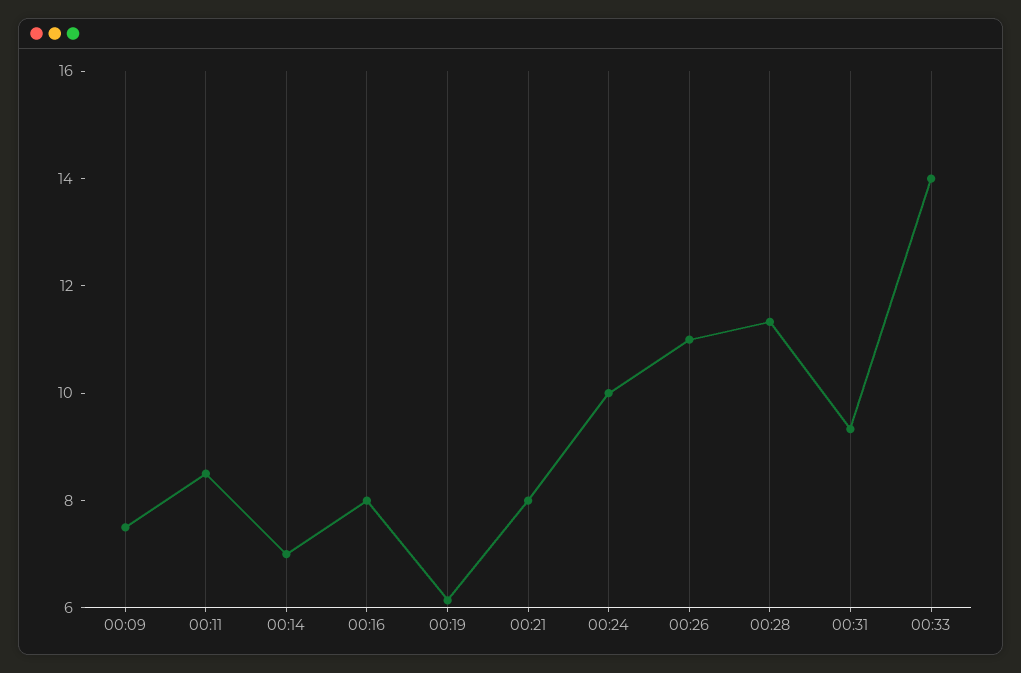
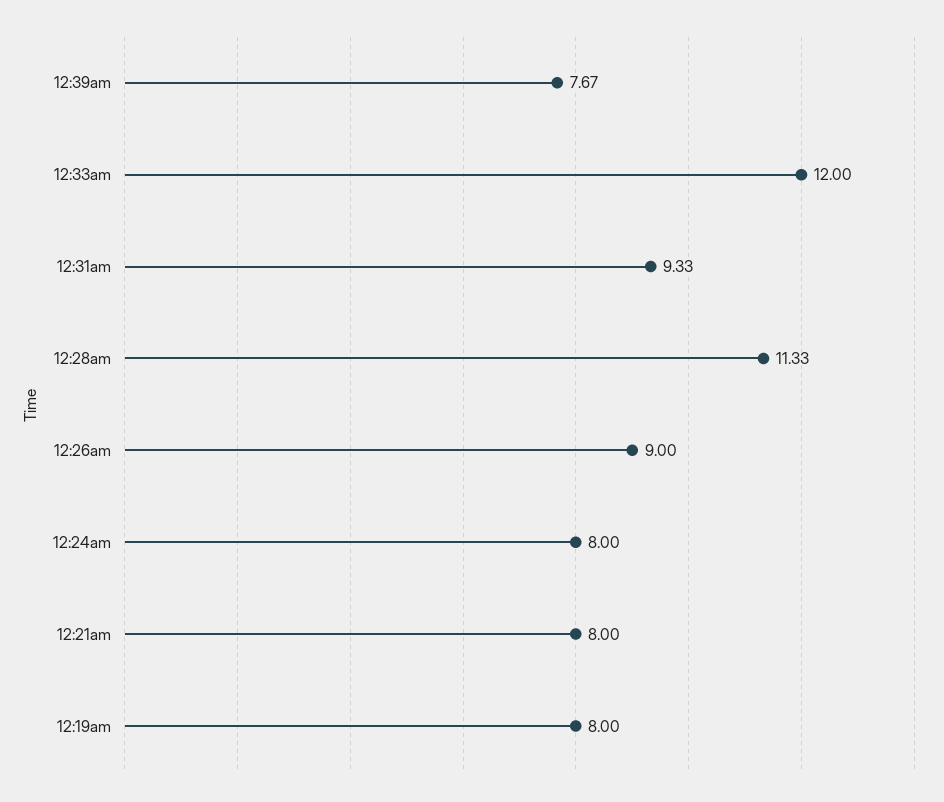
00:09: 7.5 -> none
00:11: 8.5 -> none
00:14: 7 -> none
00:16: 8 -> none
00:19: 6 -> 8
00:24: 10 -> 8
00:26: 11 -> 9
00:33: 14 -> 12
12:39am: none -> 7.67

